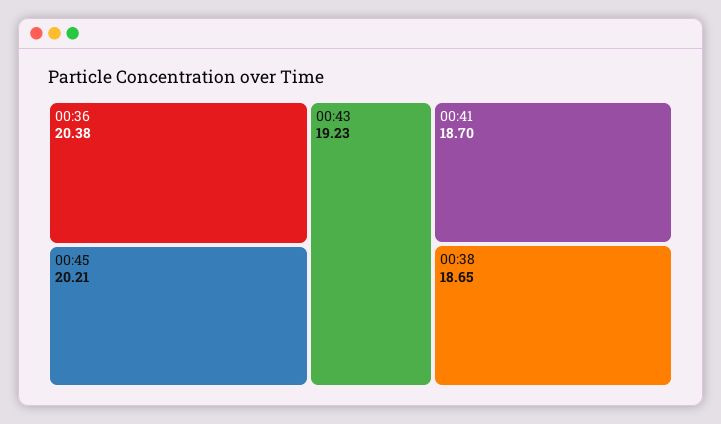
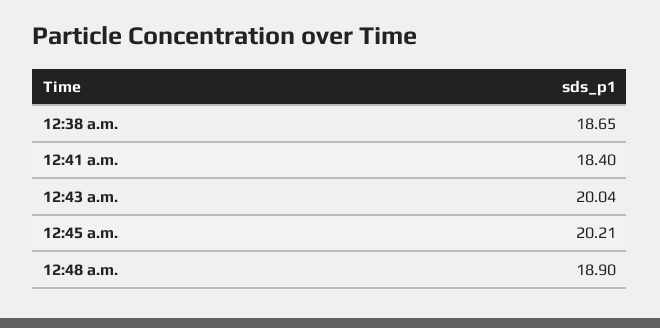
00:36: 20.38 -> none
00:43: 19.23 -> 20.04
00:41: 18.7 -> 18.4
12:48 a.m.: none -> 18.9

